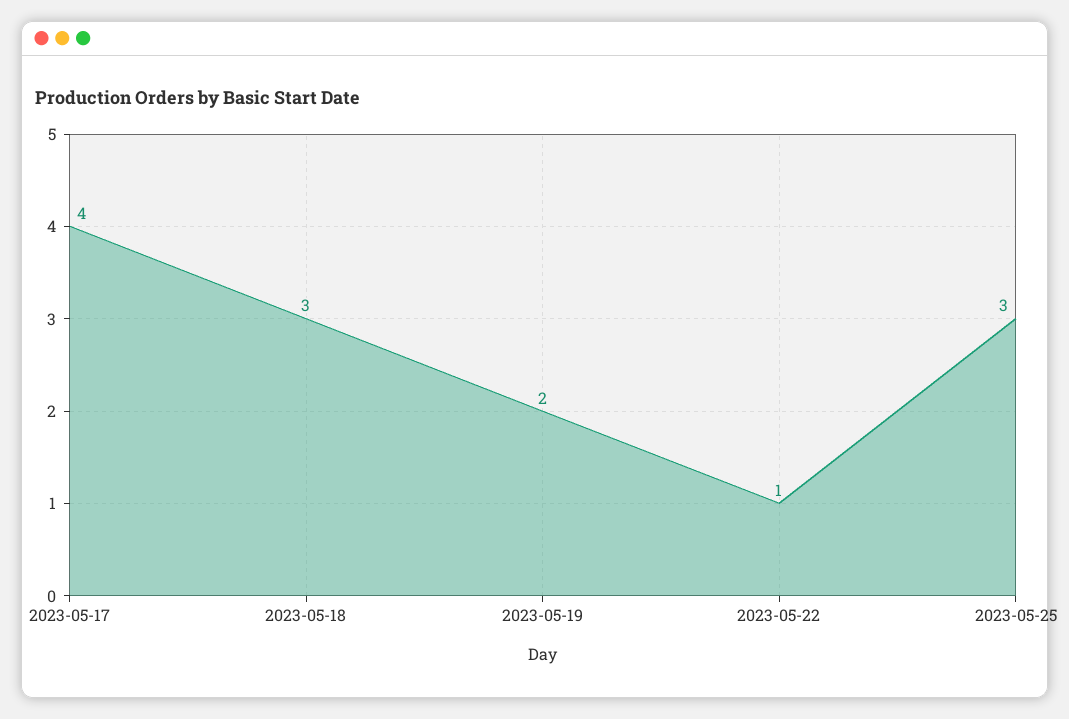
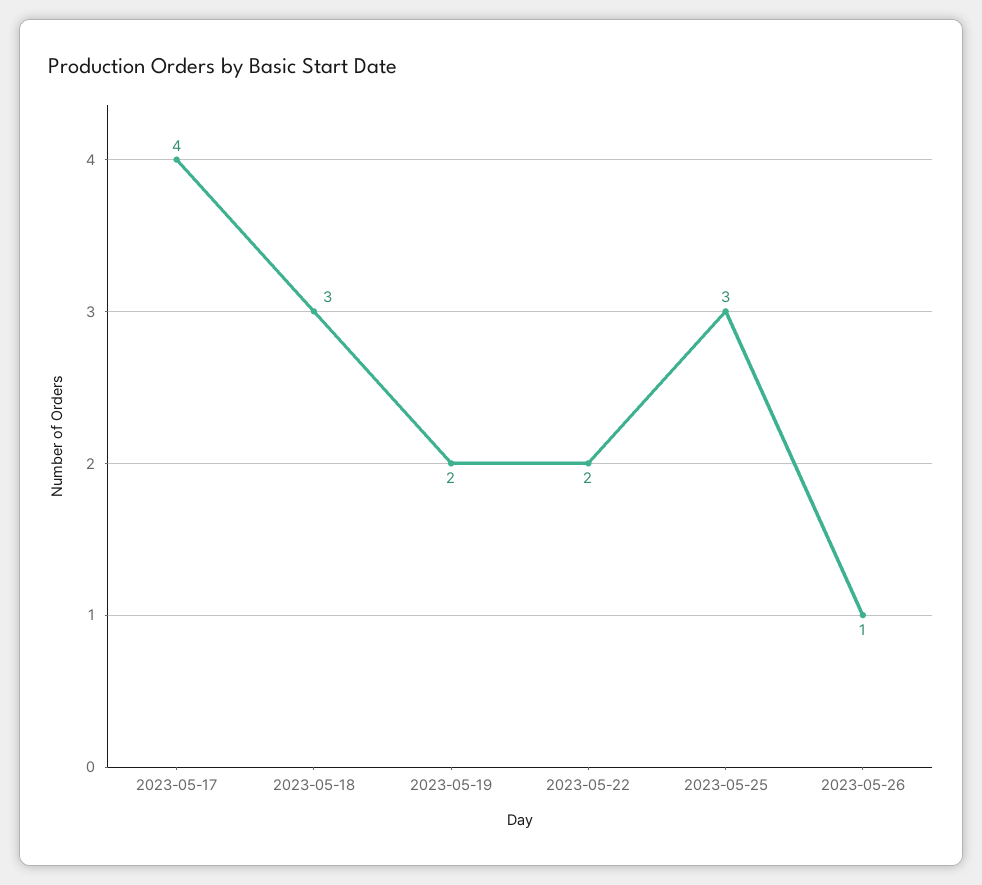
2023-05-22: 1 -> 2
2023-05-26: none -> 1

